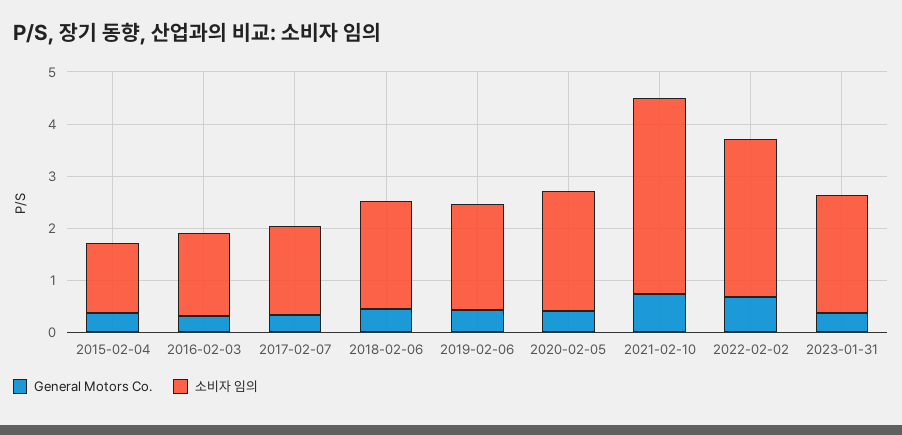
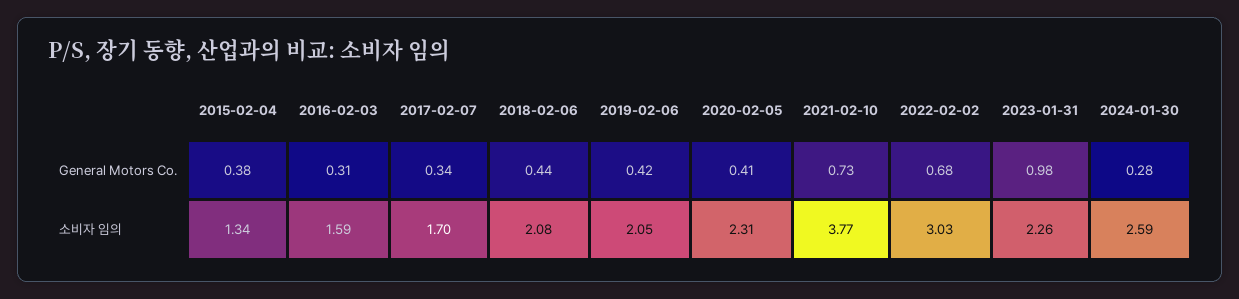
General Motors Co., 2023-01-31: 0.4 -> 0.98
General Motors Co., 2024-01-30: none -> 0.28
소비자 임의, 2024-01-30: none -> 2.59

